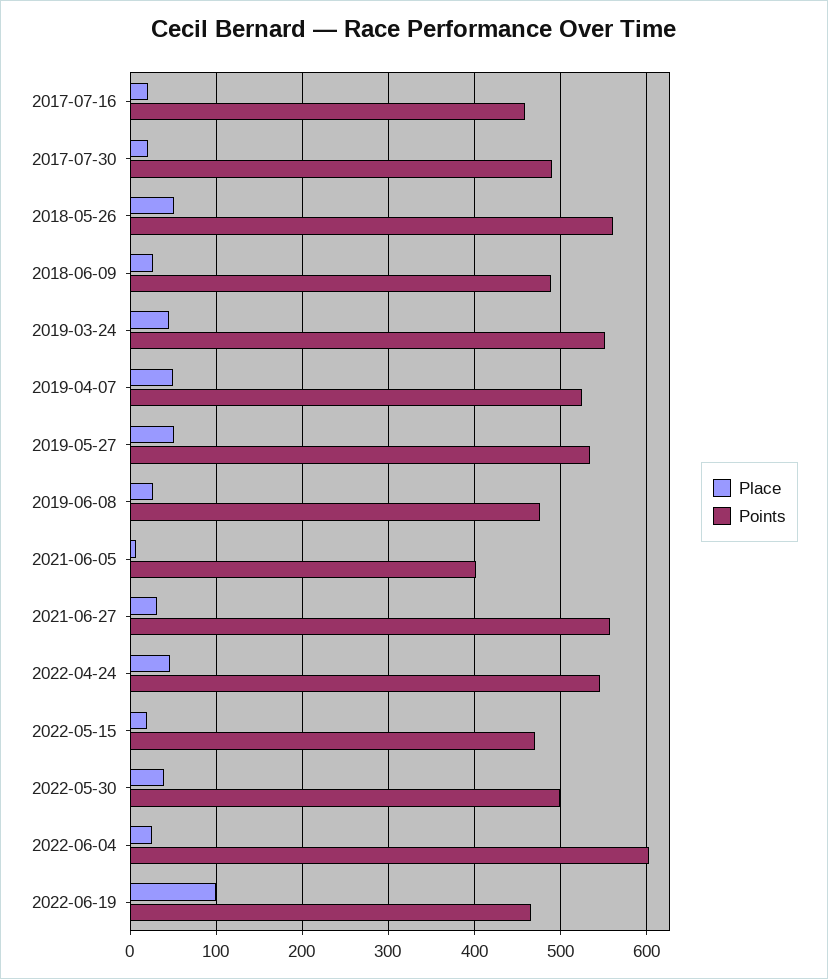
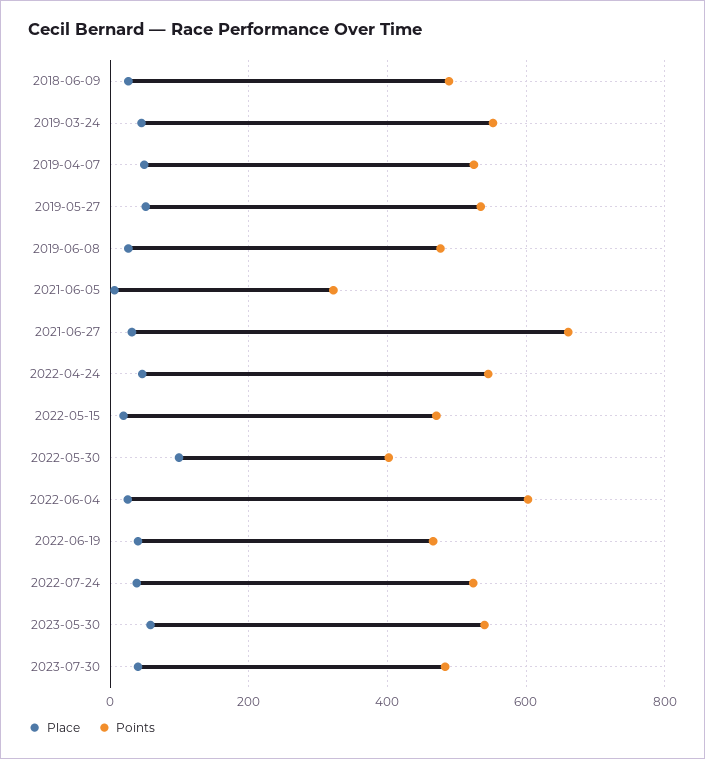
Place, 2017-07-16: 20 -> none
Points, 2017-07-16: 460 -> none
Place, 2017-07-30: 20 -> none
Points, 2017-07-30: 490 -> none
Place, 2018-05-26: 50 -> none
Points, 2018-05-26: 560 -> none
Points, 2021-06-05: 400 -> 320
Points, 2021-06-27: 560 -> 660
Place, 2022-05-30: 40 -> 100
Points, 2022-05-30: 500 -> 400
Place, 2022-06-19: 100 -> 40
Place, 2022-07-24: none -> 40
Points, 2022-07-24: none -> 520
Place, 2023-05-30: none -> 60
Points, 2023-05-30: none -> 540
Place, 2023-07-30: none -> 40
Points, 2023-07-30: none -> 480

